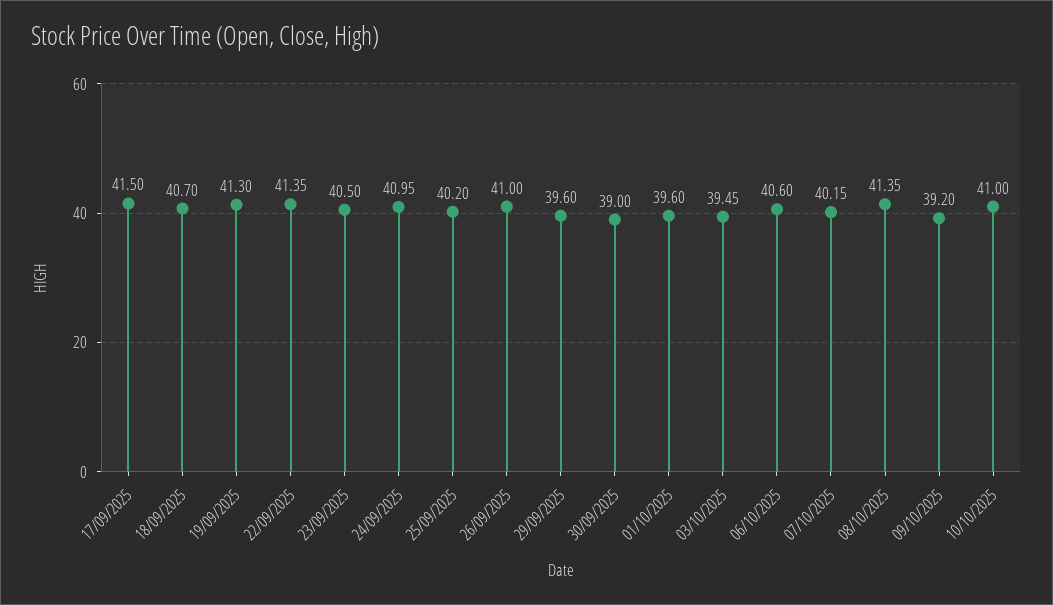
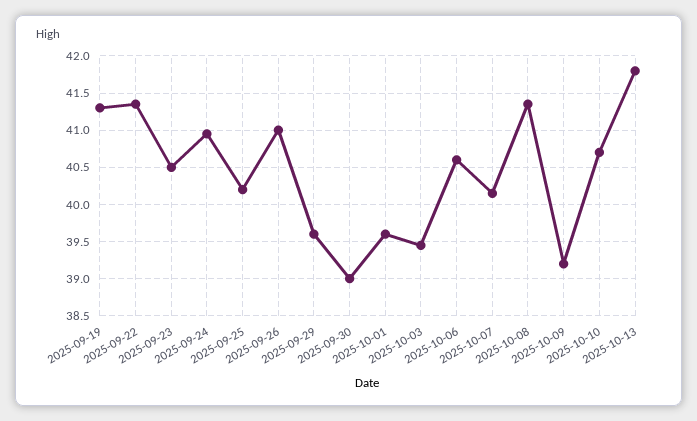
17/09/2025: 41.5 -> none
18/09/2025: 40.7 -> none
10/10/2025: 41 -> 40.7
2025-10-13: none -> 41.8

